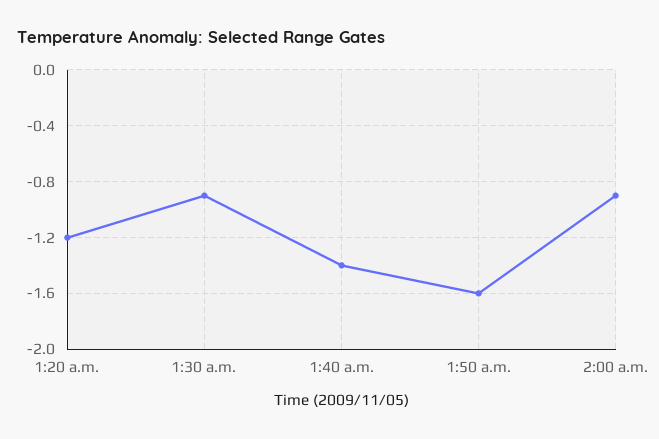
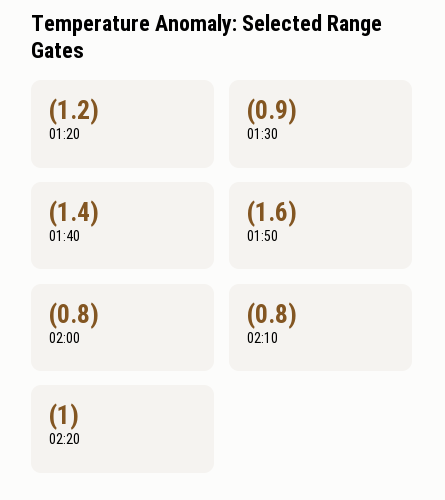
2:00 a.m.: -0.9 -> -0.8
02:10: none -> -0.8
02:20: none -> -1

